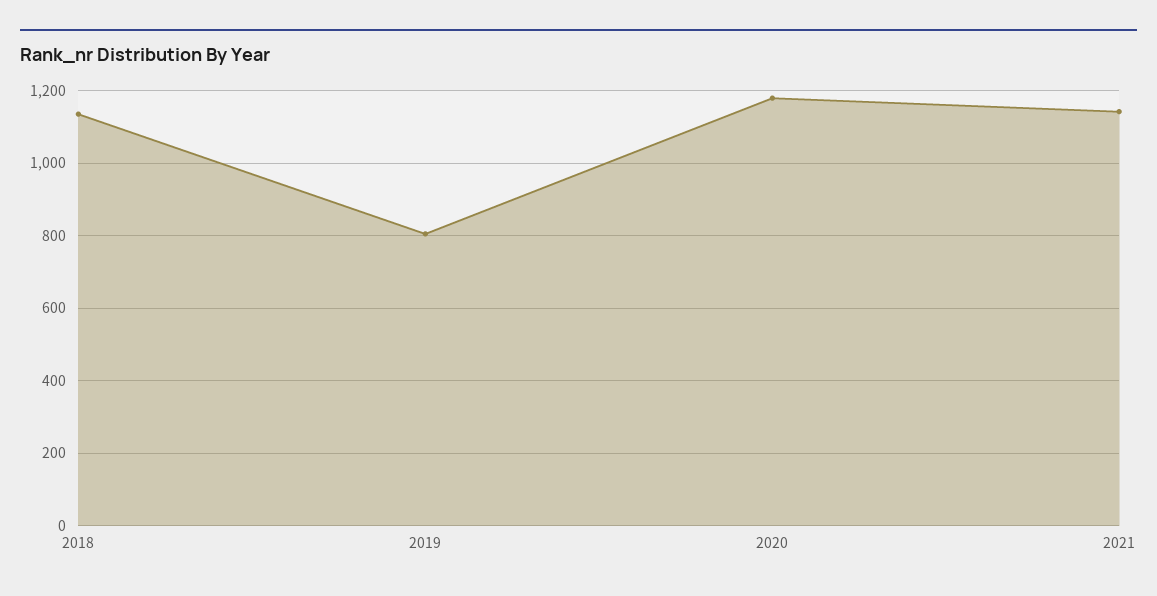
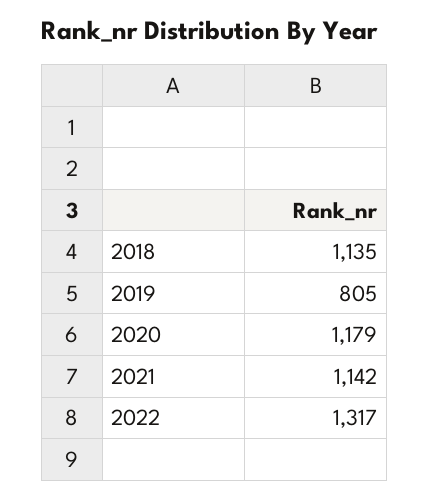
2022: none -> 1317

